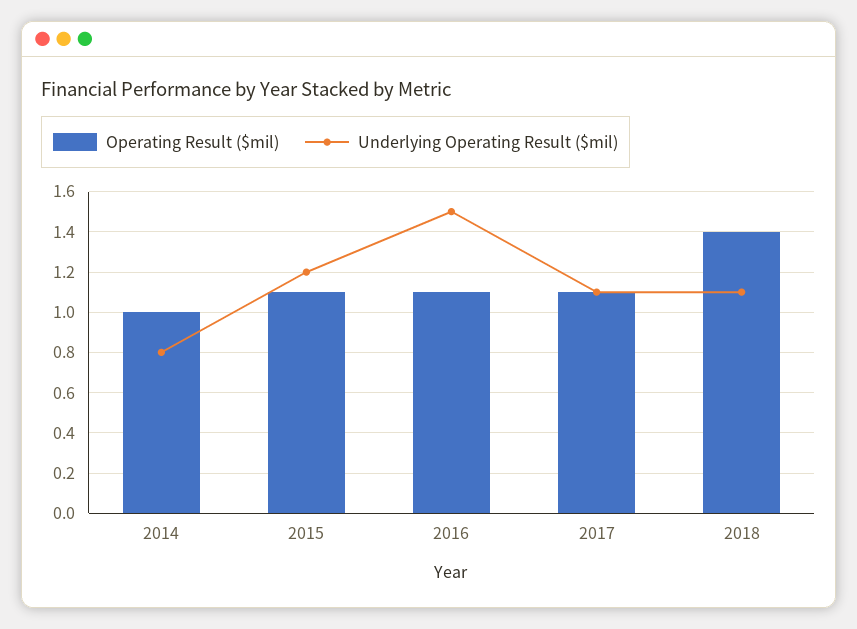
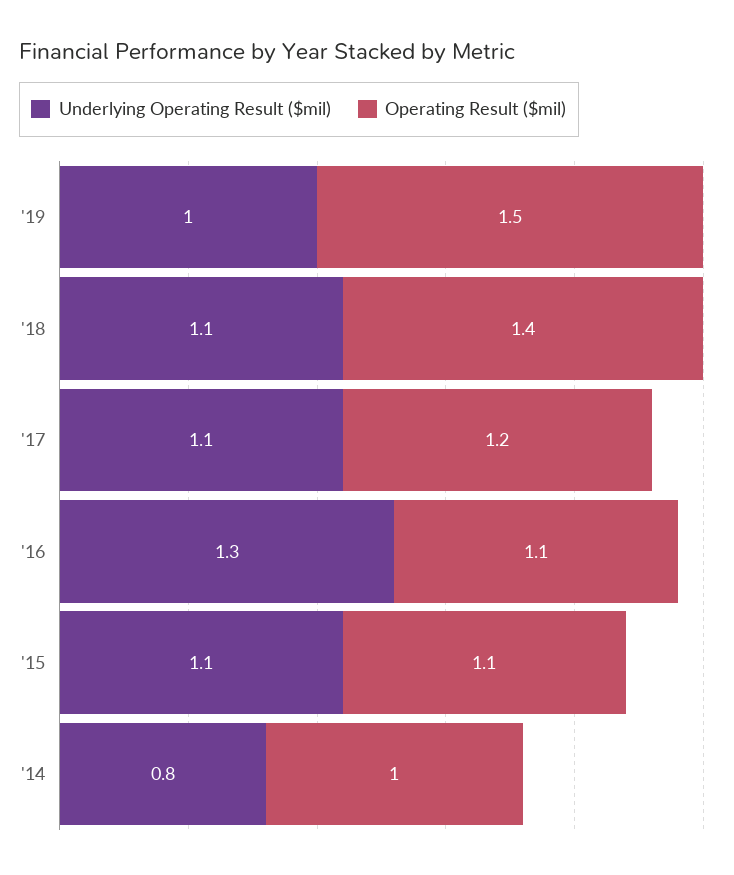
Underlying Operating Result ($mil), 2015: 1.2 -> 1.1
Underlying Operating Result ($mil), 2016: 1.5 -> 1.3
Operating Result ($mil), 2017: 1.1 -> 1.2
Underlying Operating Result ($mil), '19: none -> 1
Operating Result ($mil), '19: none -> 1.5

